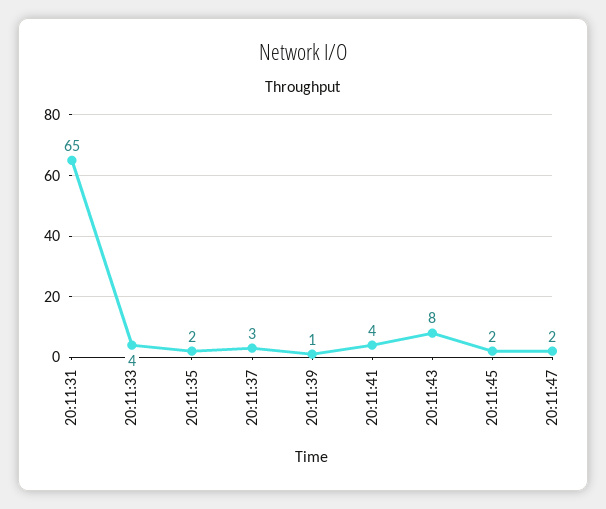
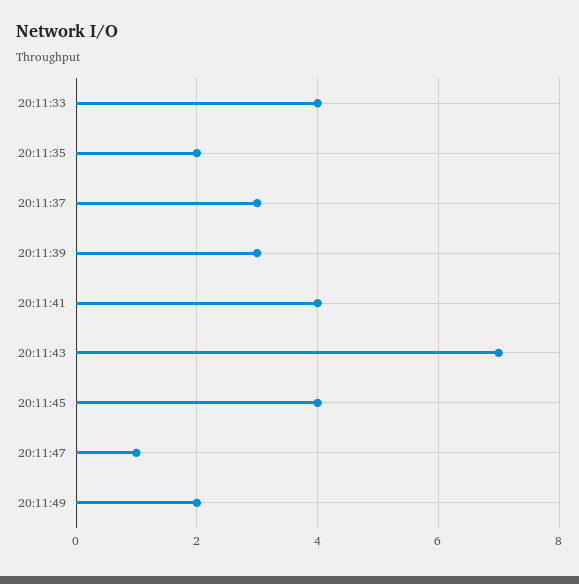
20:11:31: 65 -> none
20:11:39: 1 -> 3
20:11:43: 8 -> 7
20:11:45: 2 -> 4
20:11:47: 2 -> 1
20:11:49: none -> 2

